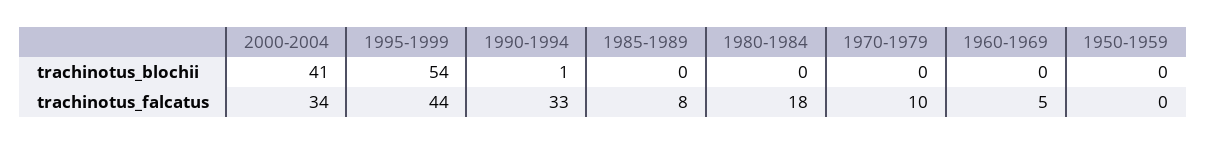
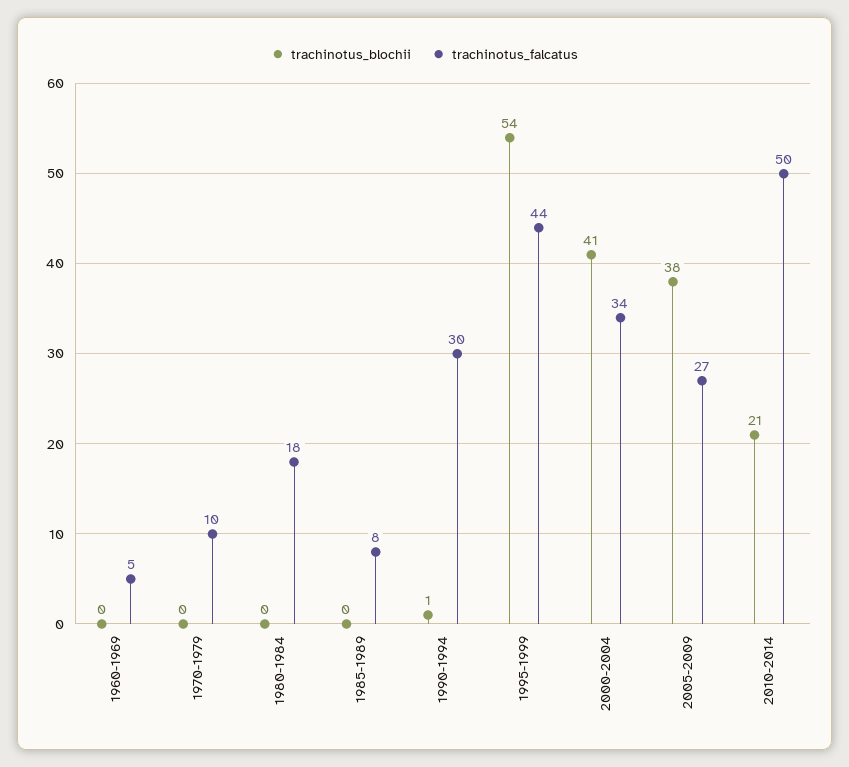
trachinotus_blochii, 1950-1959: 0 -> none
trachinotus_falcatus, 1990-1994: 33 -> 30
trachinotus_falcatus, 1950-1959: 0 -> none
trachinotus_blochii, 2005-2009: none -> 38
trachinotus_falcatus, 2005-2009: none -> 27
trachinotus_blochii, 2010-2014: none -> 21
trachinotus_falcatus, 2010-2014: none -> 50

